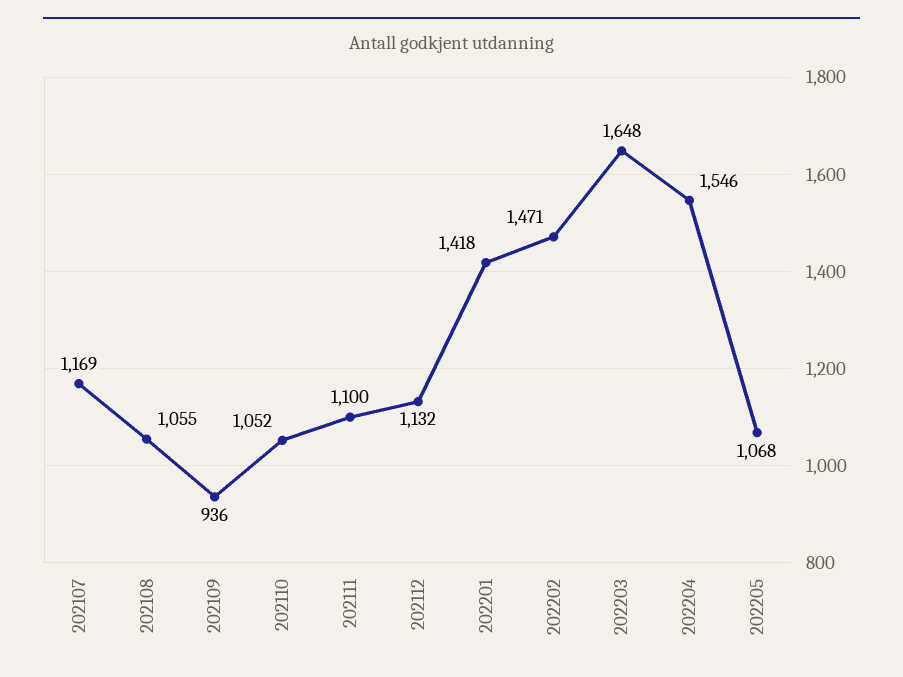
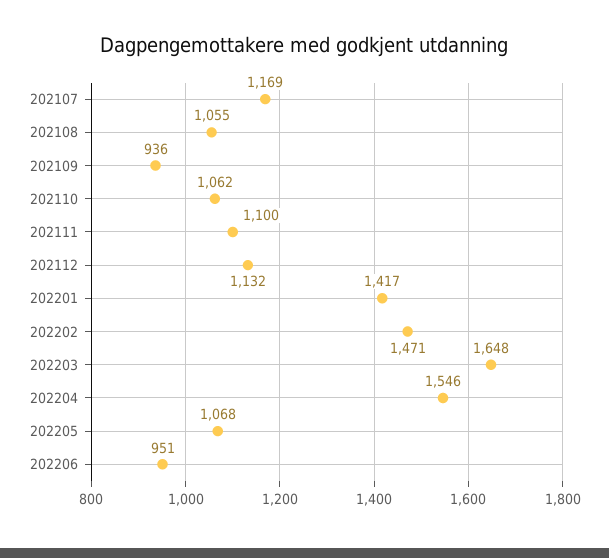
202110: 1052 -> 1062
202201: 1418 -> 1417
202206: none -> 951

